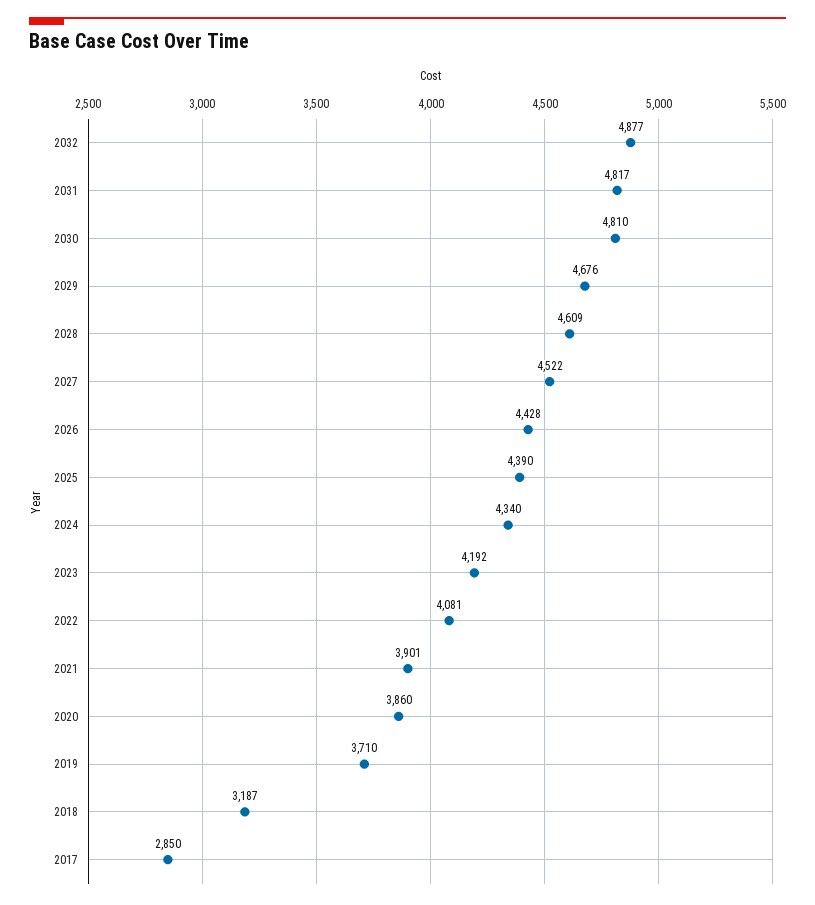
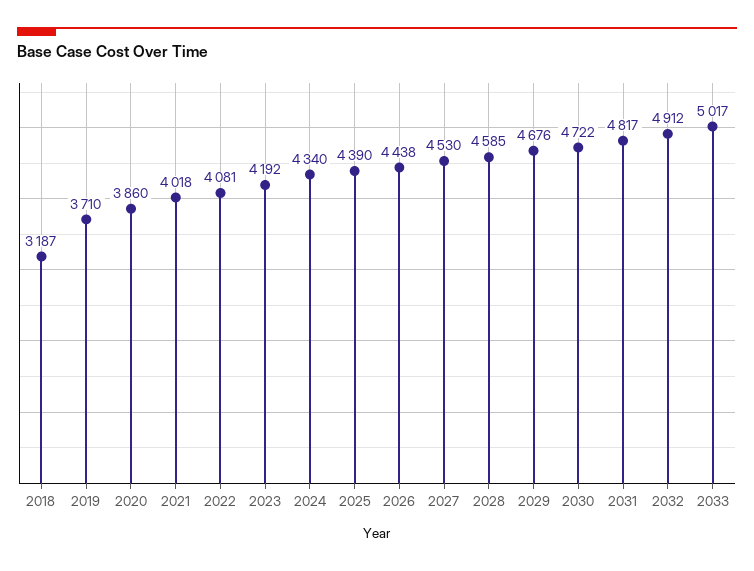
2032: 4877 -> 4912
2030: 4810 -> 4722
2028: 4609 -> 4585
2027: 4522 -> 4530
2026: 4428 -> 4438
2021: 3901 -> 4018
2017: 2850 -> none
2033: none -> 5017

